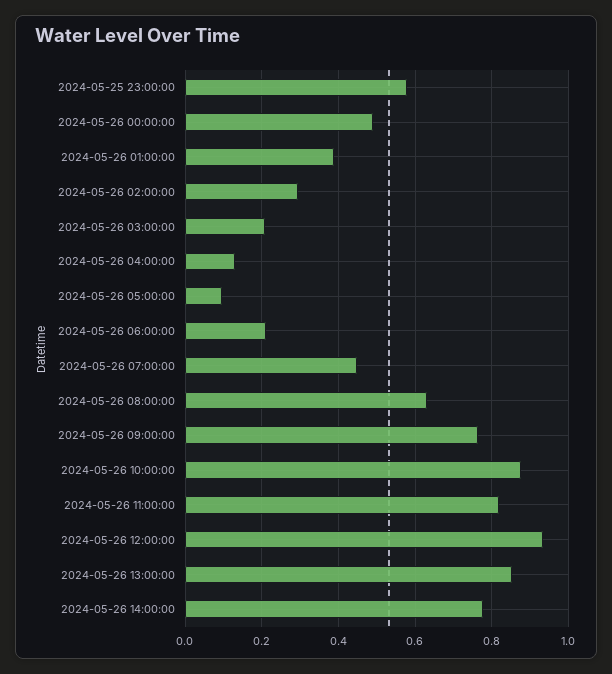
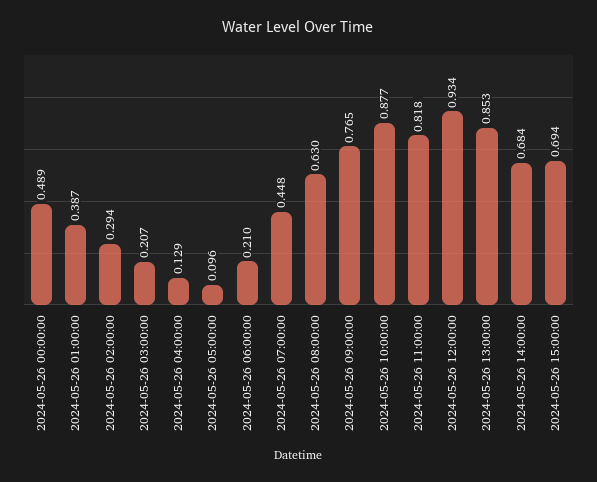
2024-05-25 23:00:00: 0.58 -> none
2024-05-26 14:00:00: 0.78 -> 0.684
2024-05-26 15:00:00: none -> 0.694

